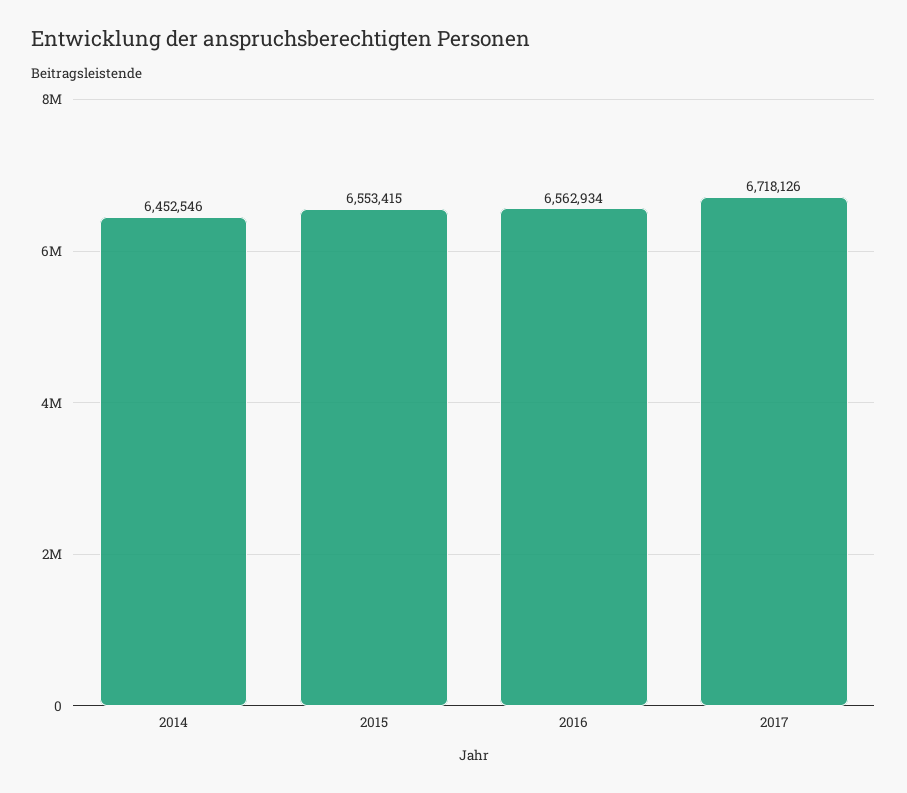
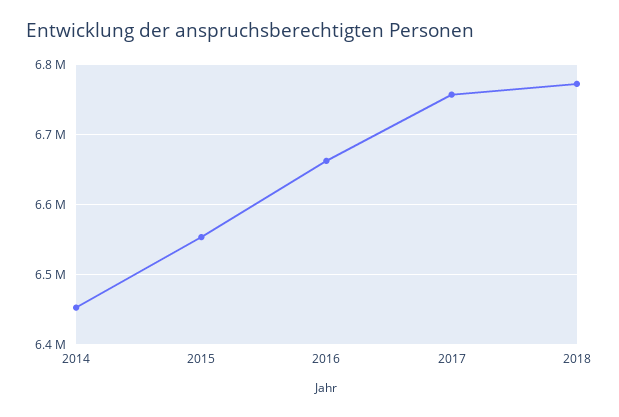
2016: 6562934 -> 6660000
2017: 6718126 -> 6760000
2018: none -> 6770000

